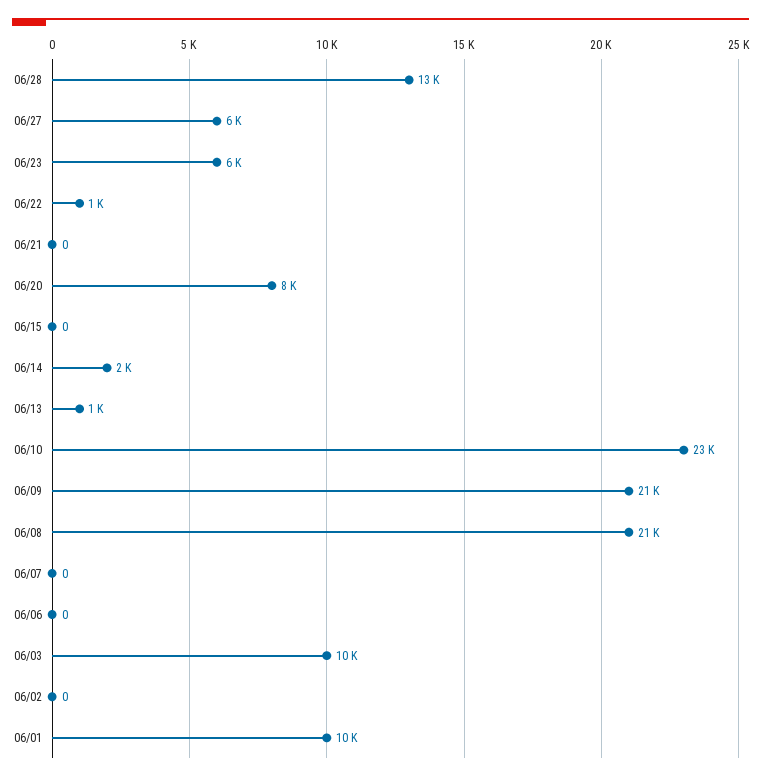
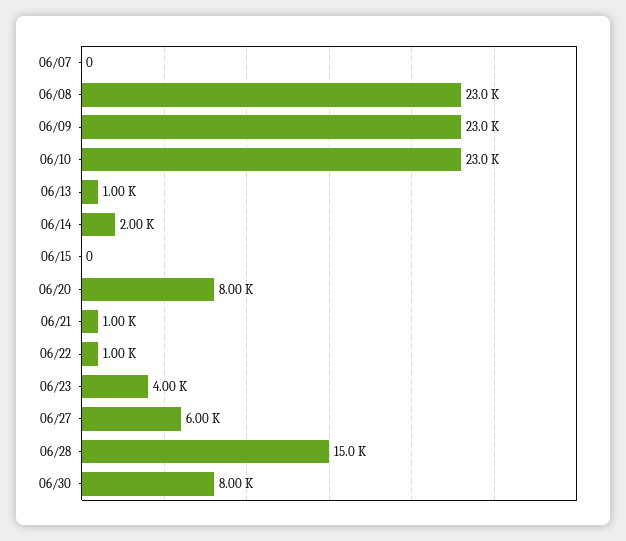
06/28: 13000 -> 15000
06/23: 6000 -> 4000
06/21: 0 -> 1000
06/09: 21000 -> 23000
06/08: 21000 -> 23000
06/06: 0 -> none
06/03: 10000 -> none
06/02: 0 -> none
06/01: 10000 -> none
06/30: none -> 8000

